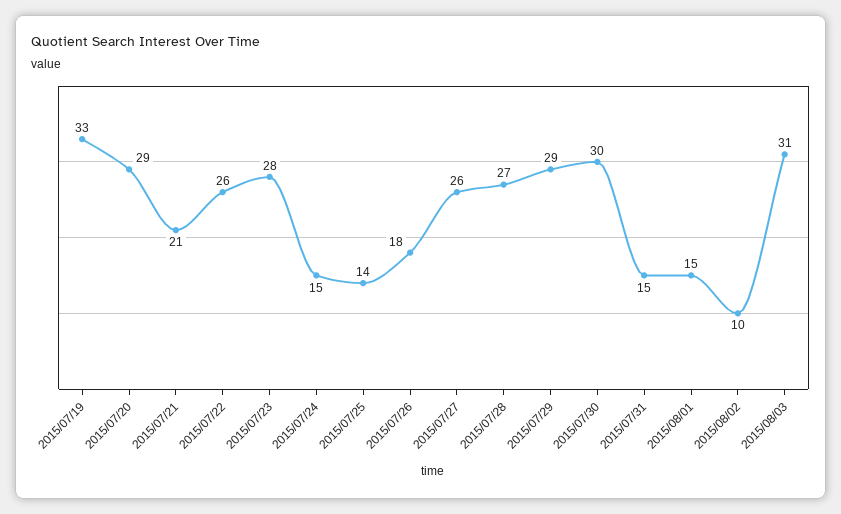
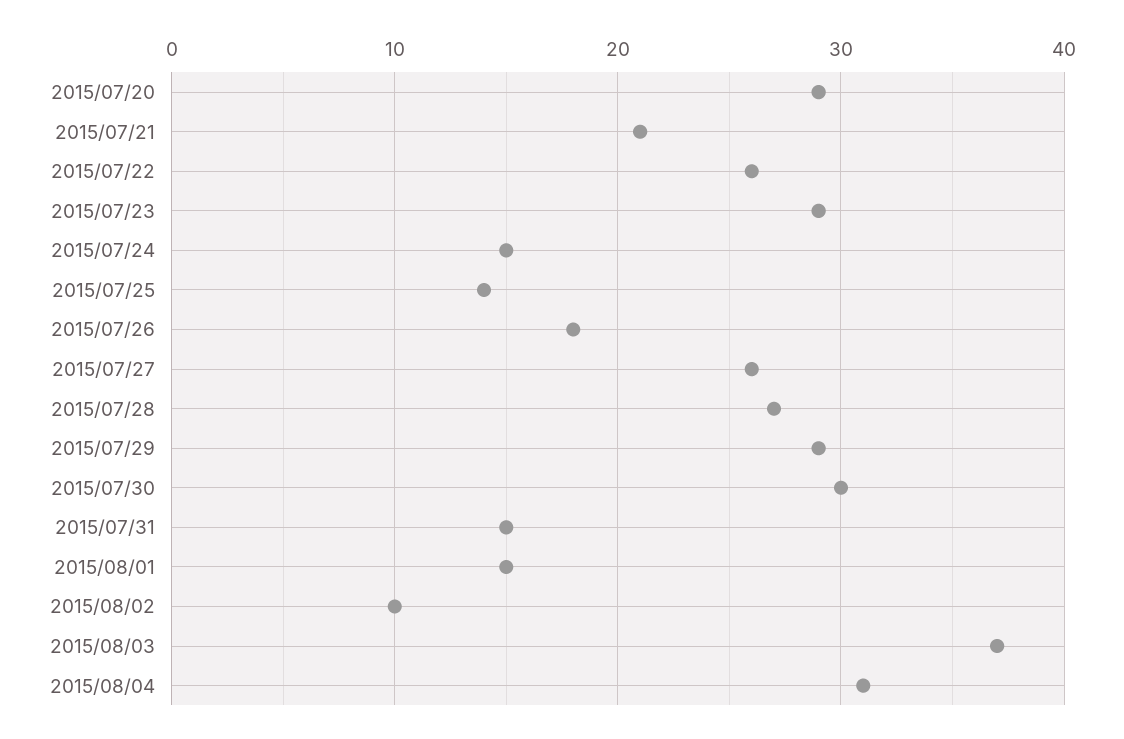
2015/07/19: 33 -> none
2015/07/23: 28 -> 29
2015/08/03: 31 -> 37
2015/08/04: none -> 31

